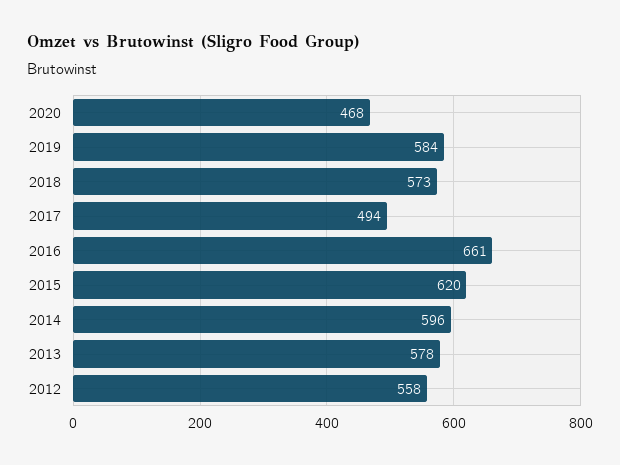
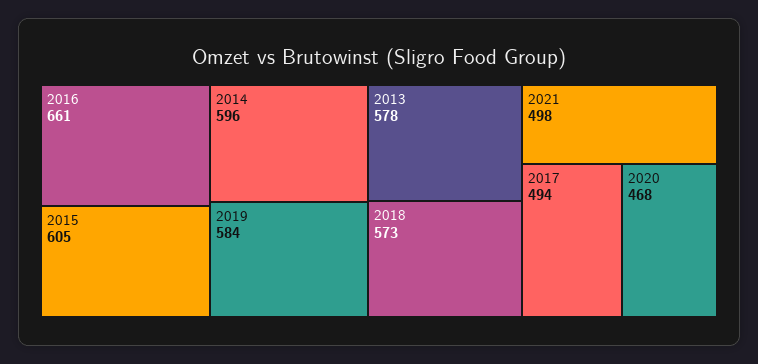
2015: 620 -> 605
2012: 558 -> none
2021: none -> 498

